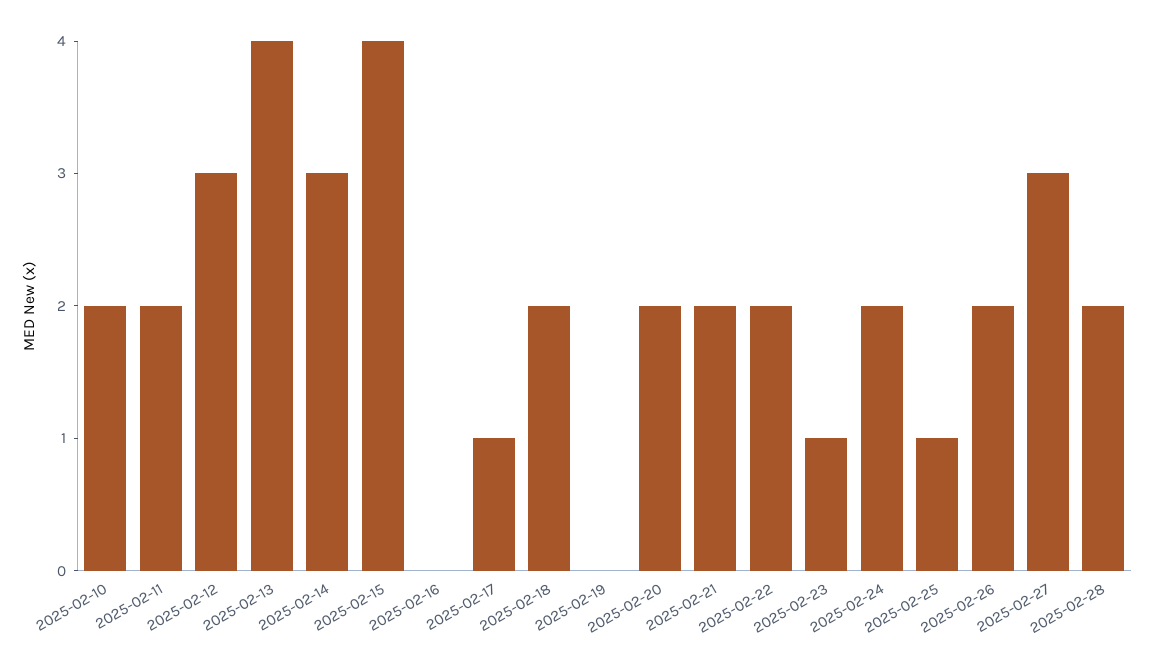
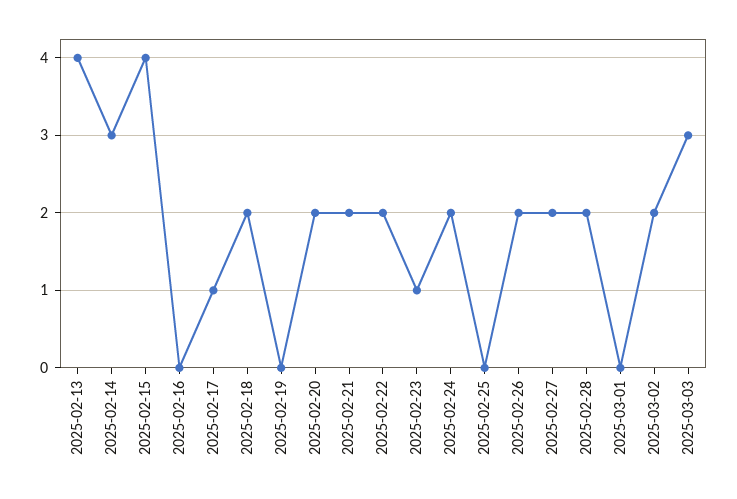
2025-02-10: 2 -> none
2025-02-11: 2 -> none
2025-02-12: 3 -> none
2025-02-25: 1 -> 0
2025-02-27: 3 -> 2
2025-03-01: none -> 0
2025-03-02: none -> 2
2025-03-03: none -> 3

